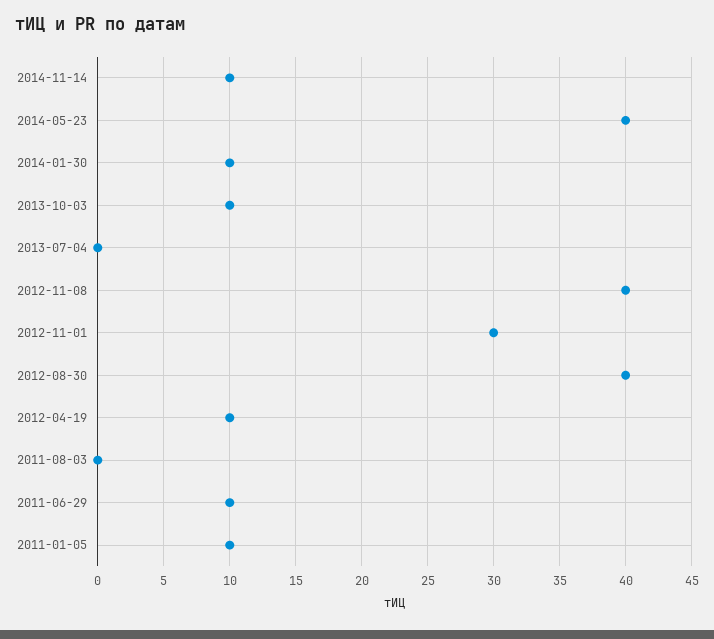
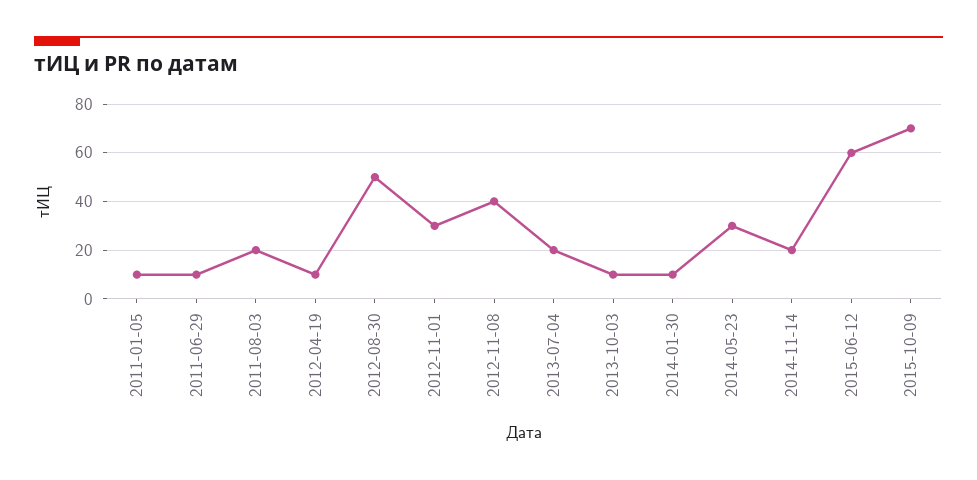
2014-11-14: 10 -> 20
2014-05-23: 40 -> 30
2013-07-04: 0 -> 20
2012-08-30: 40 -> 50
2011-08-03: 0 -> 20
2015-06-12: none -> 60
2015-10-09: none -> 70

